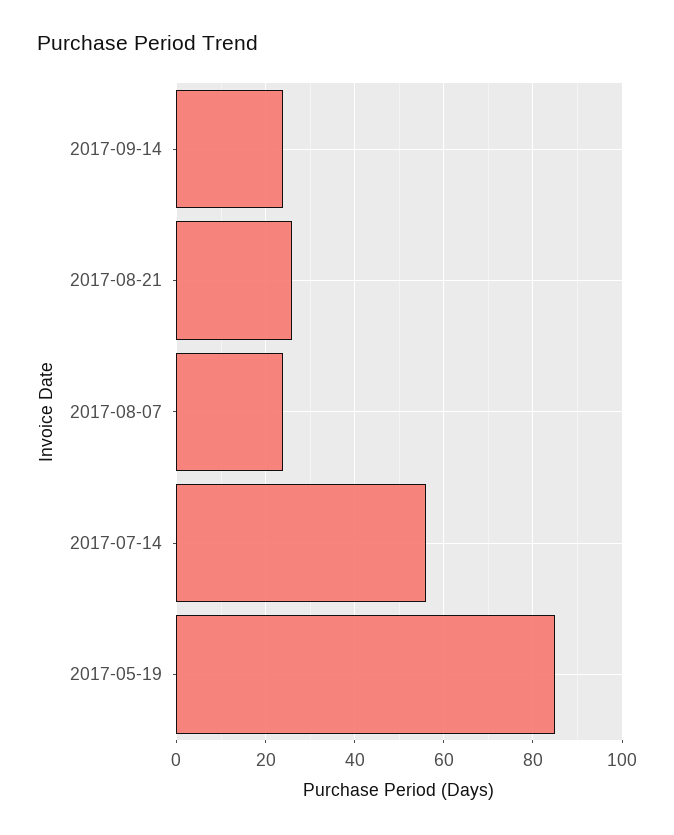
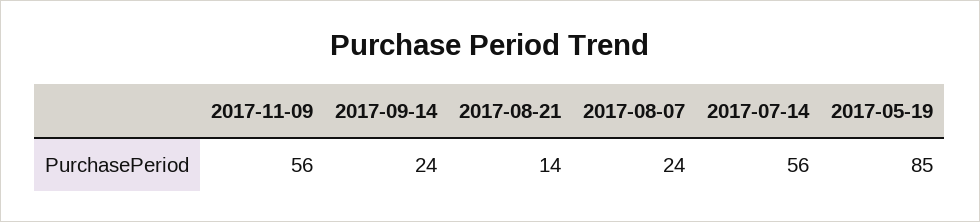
2017-08-21: 25 -> 14
2017-11-09: none -> 56

